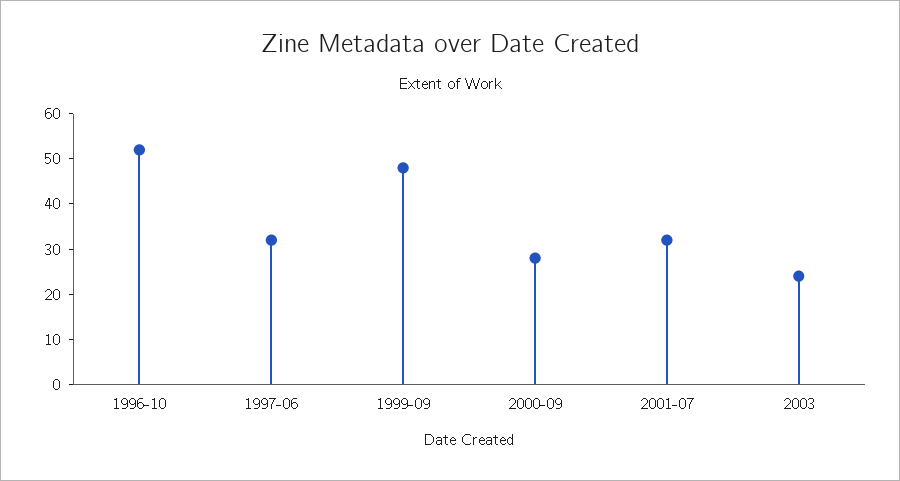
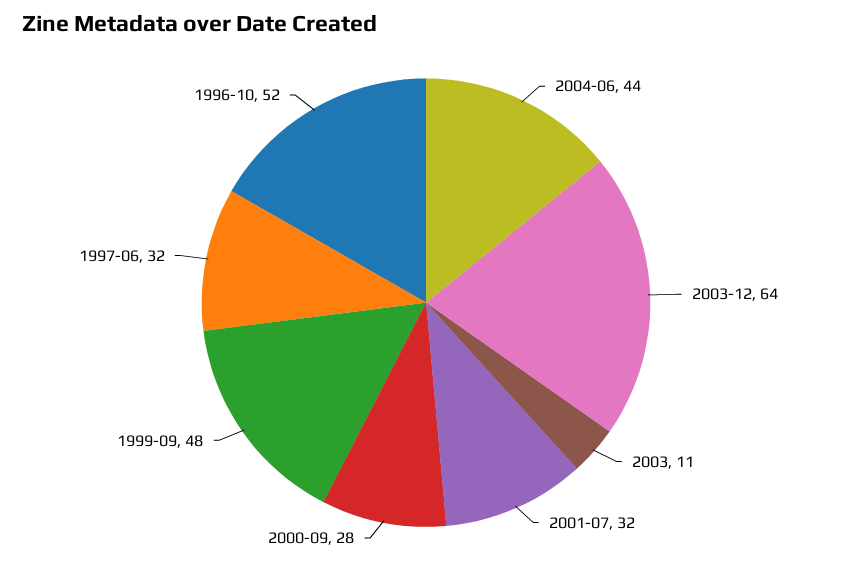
2003: 25 -> 11
2004-06: none -> 44
2003-12: none -> 64

